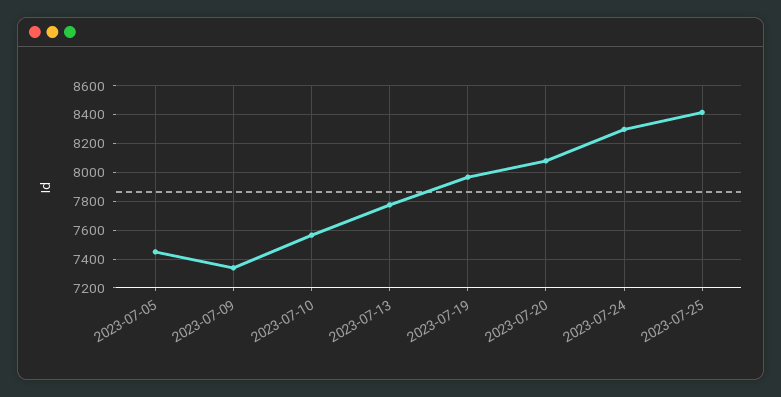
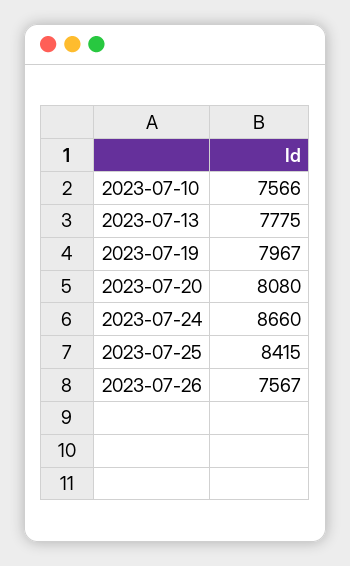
2023-07-05: 7450 -> none
2023-07-09: 7350 -> none
2023-07-24: 8300 -> 8660
2023-07-26: none -> 7567

